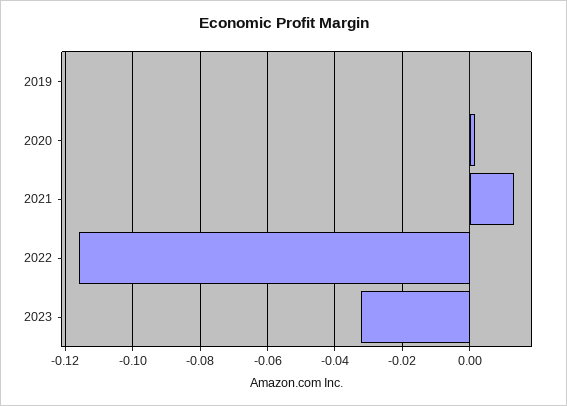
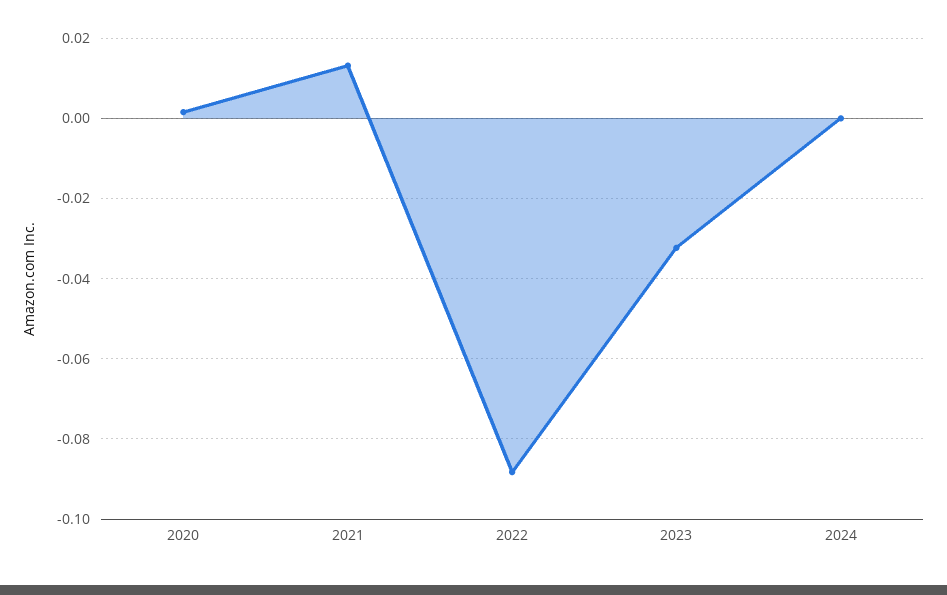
2019: 0 -> none
2022: -0.116 -> -0.088
2024: none -> 0

